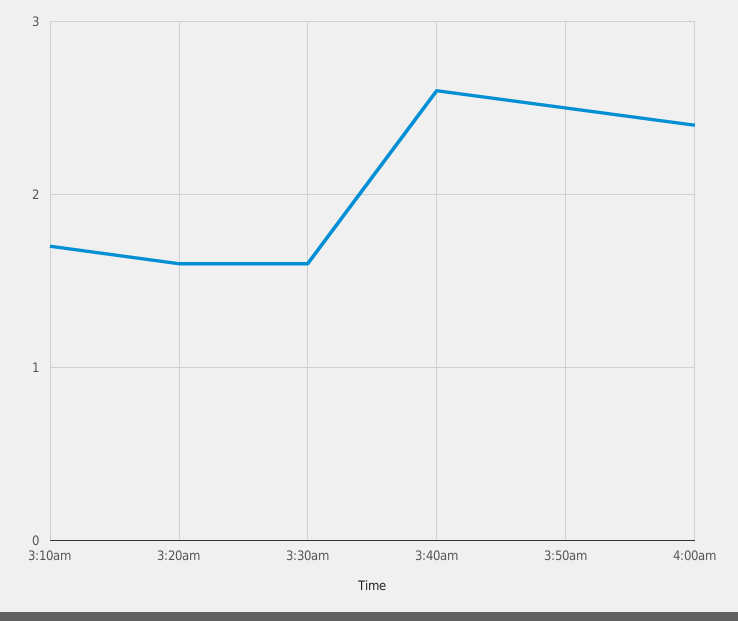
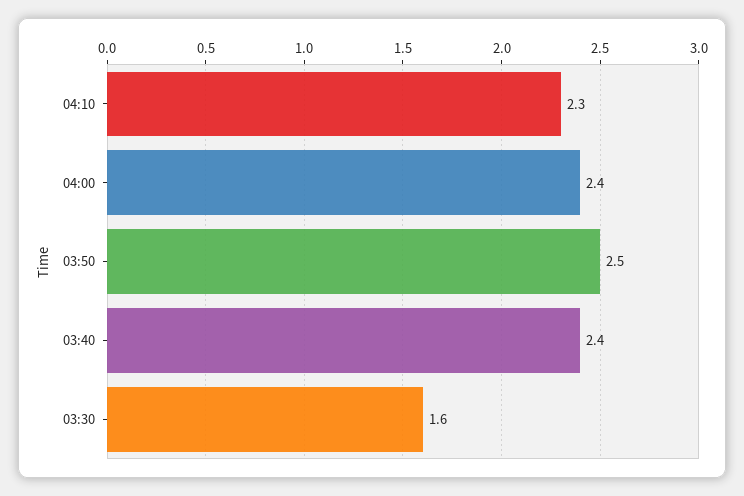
3:10am: 1.7 -> none
3:20am: 1.6 -> none
3:40am: 2.6 -> 2.4
04:10: none -> 2.3

